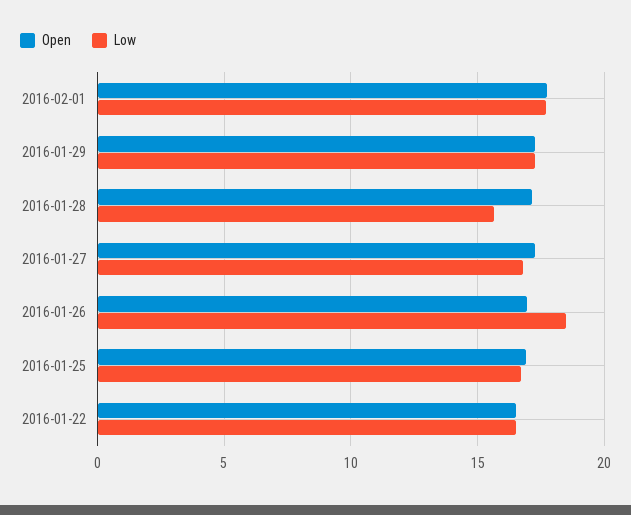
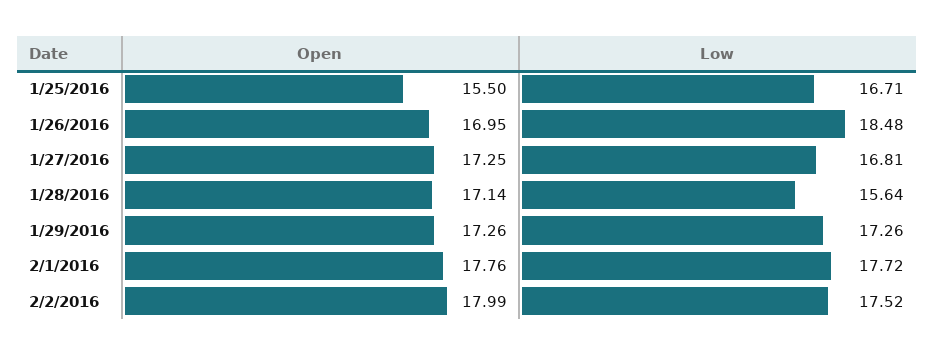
Open, 2016-01-25: 17 -> 15.5
Open, 2016-01-22: 16.5 -> none
Low, 2016-01-22: 16.5 -> none
Open, 2/2/2016: none -> 17.99
Low, 2/2/2016: none -> 17.52

